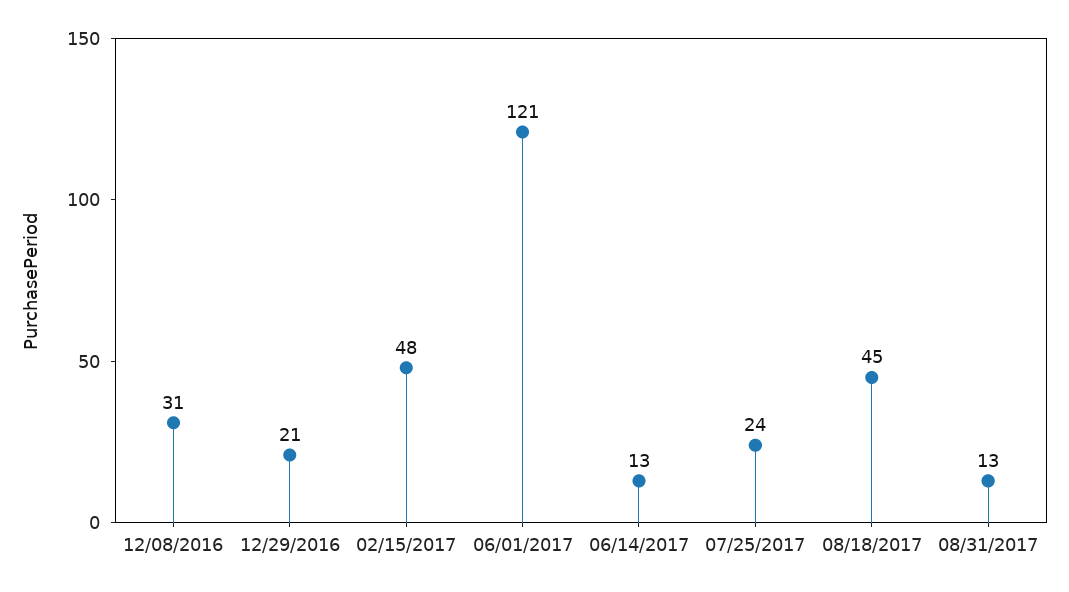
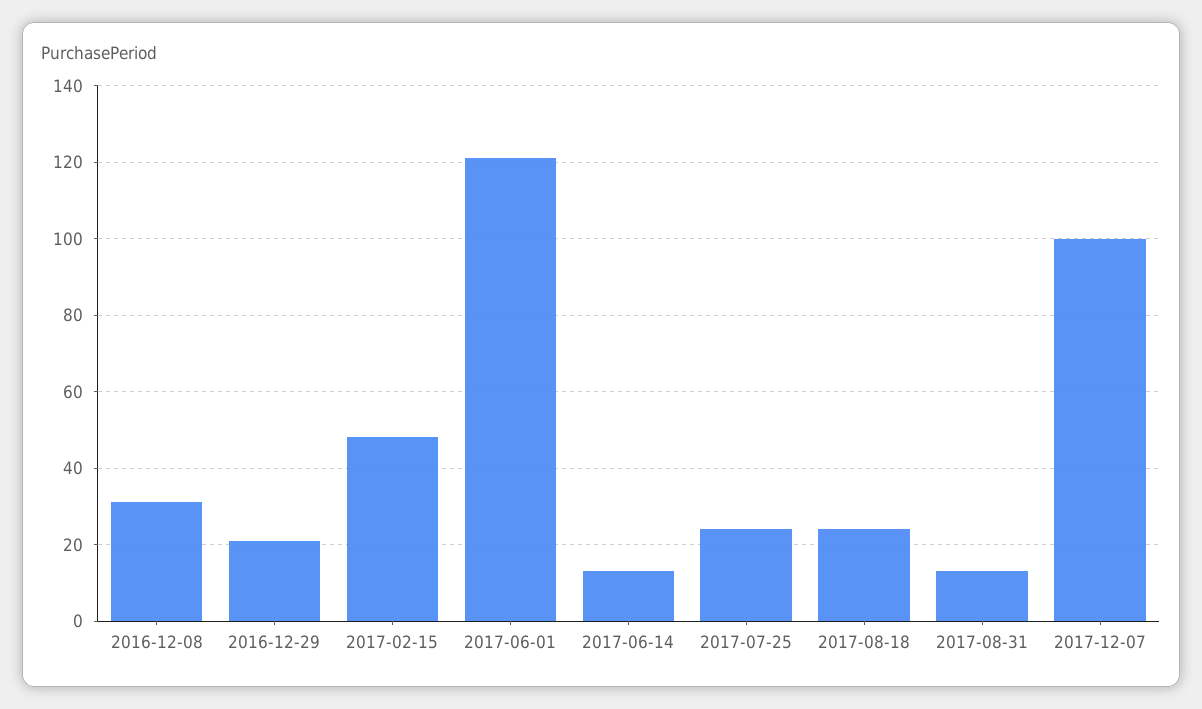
08/18/2017: 45 -> 25
2017-12-07: none -> 100

